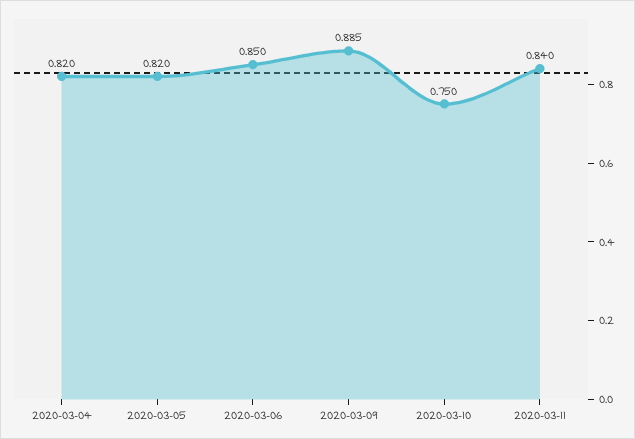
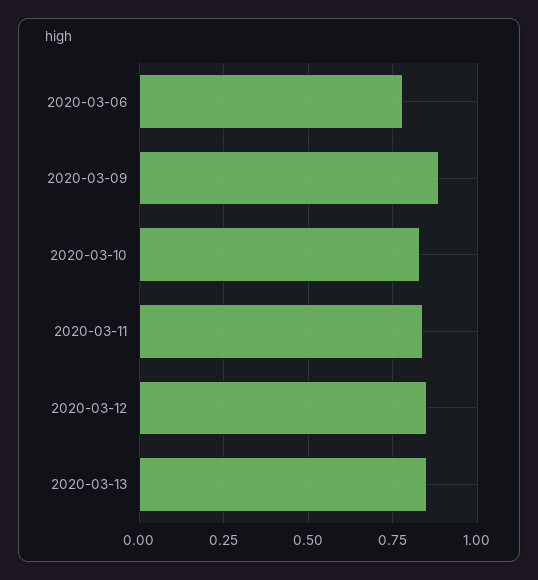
2020-03-04: 0.82 -> none
2020-03-05: 0.82 -> none
2020-03-06: 0.85 -> 0.775
2020-03-10: 0.75 -> 0.825
2020-03-12: none -> 0.85
2020-03-13: none -> 0.85

